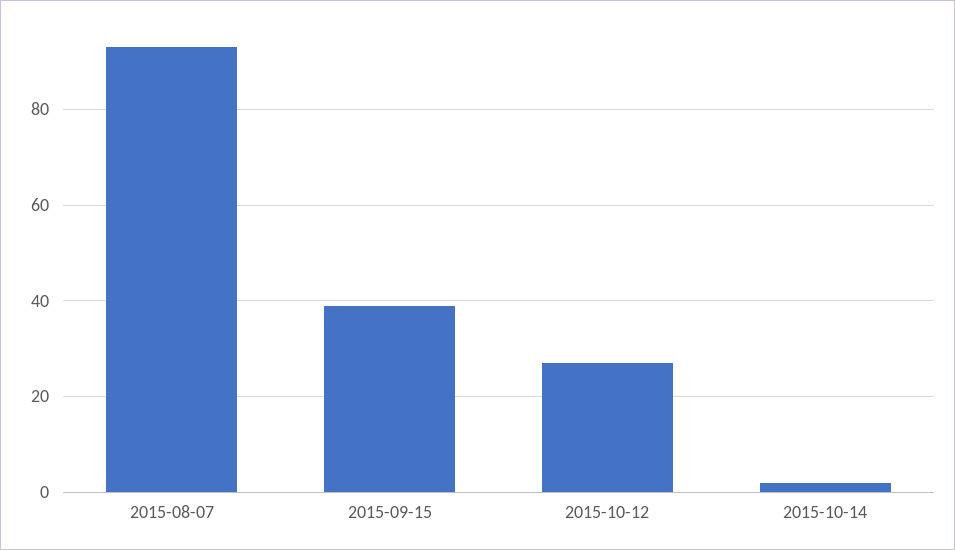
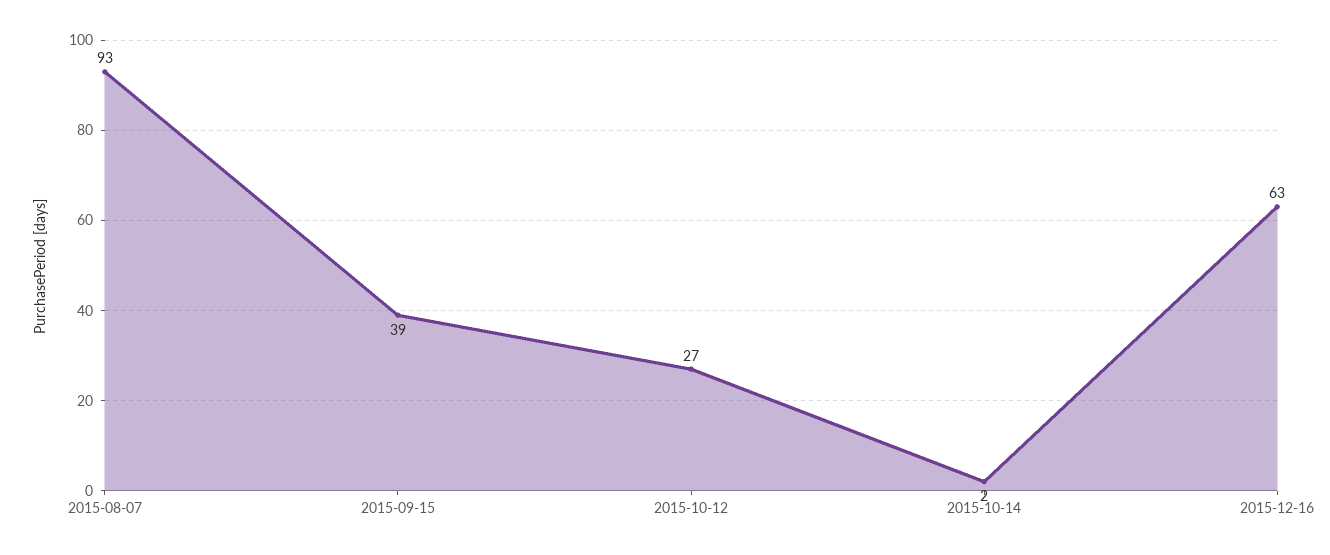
2015-12-16: none -> 63

